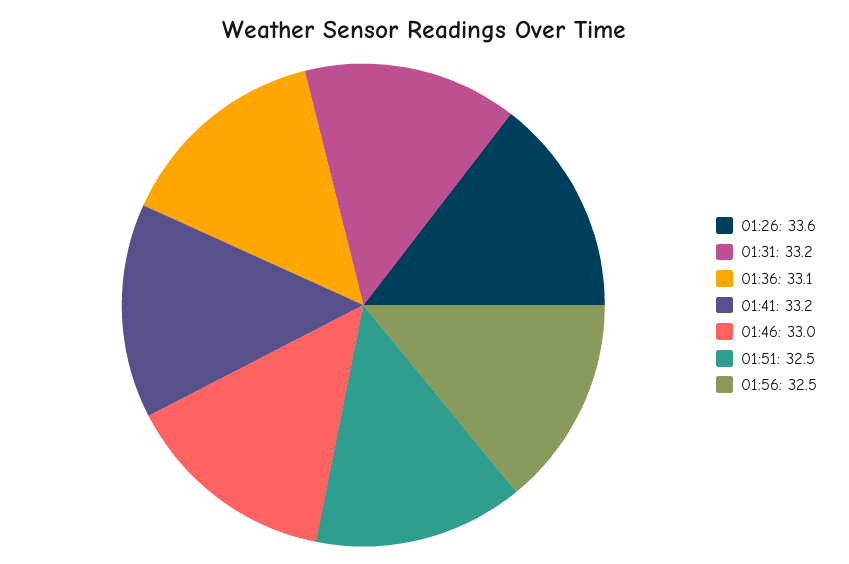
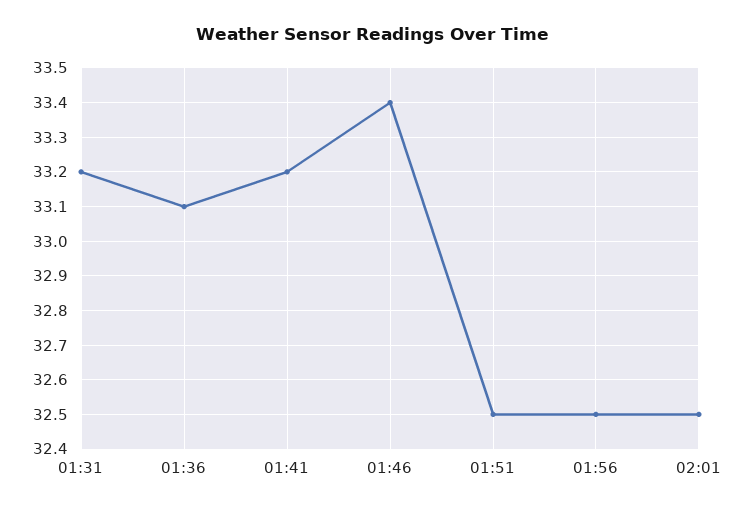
01:26: 33.6 -> none
01:46: 33 -> 33.4
02:01: none -> 32.5

